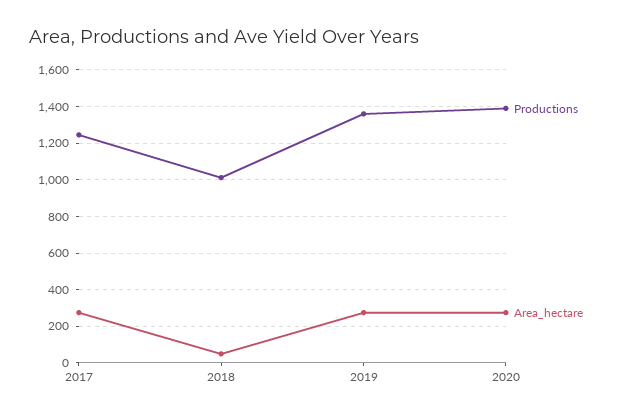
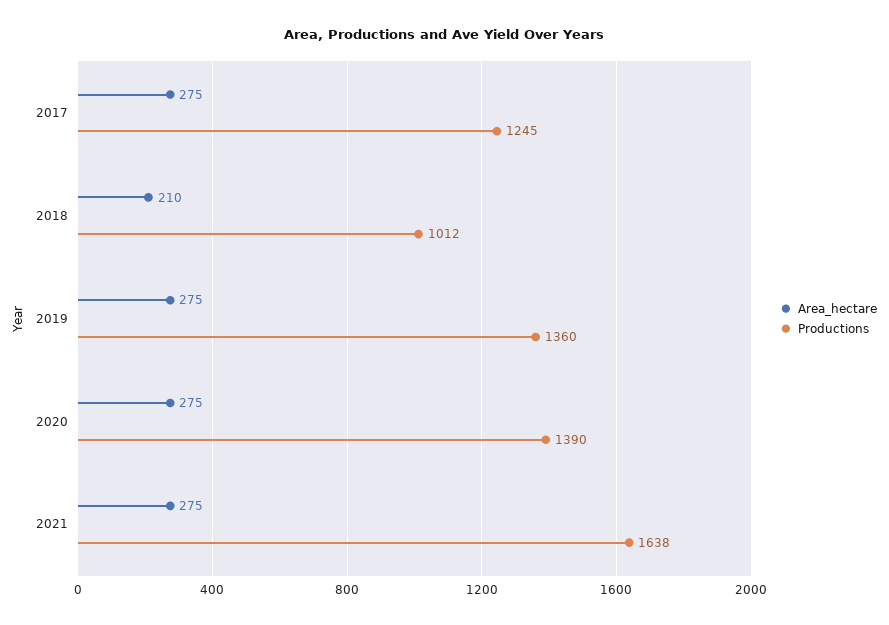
Area_hectare, 2018: 50 -> 210
Area_hectare, 2021: none -> 275
Productions, 2021: none -> 1638

